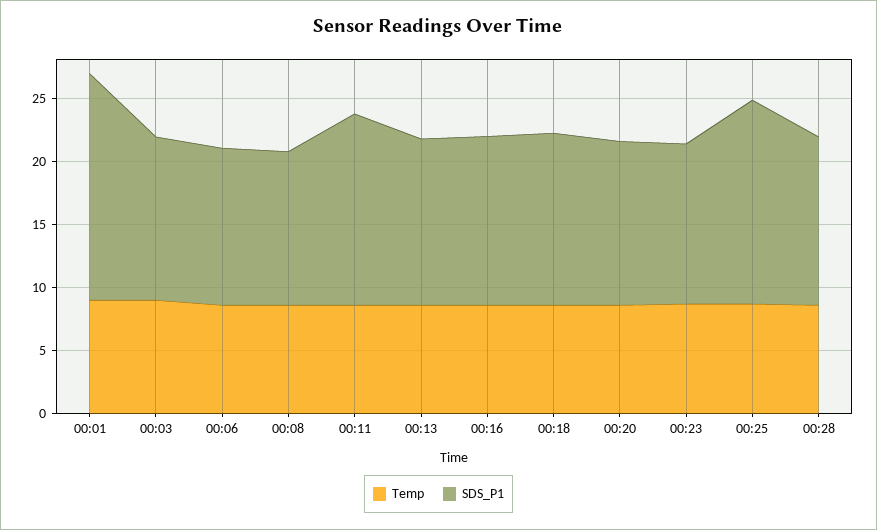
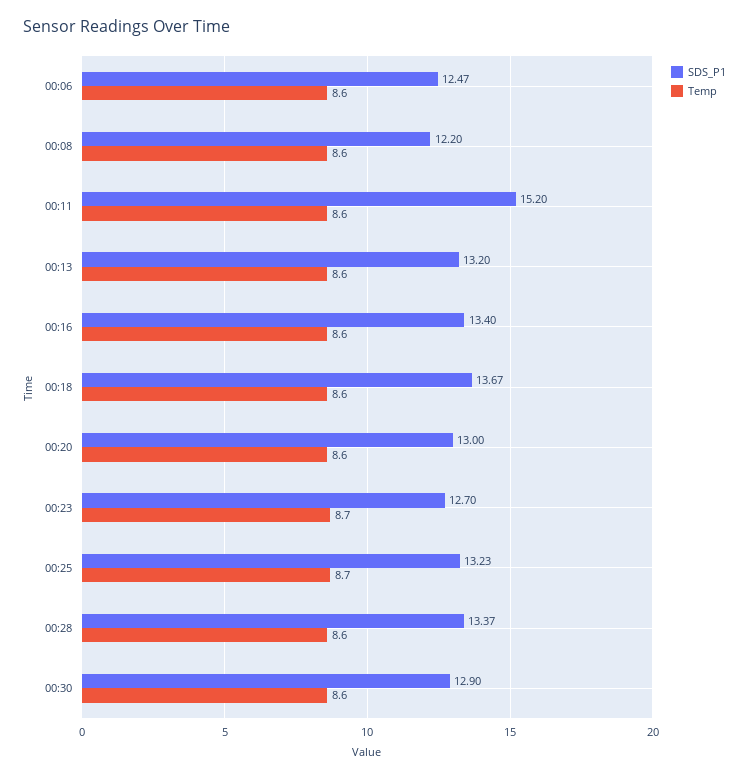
Temp, 00:01: 9 -> none
SDS_P1, 00:01: 18 -> none
Temp, 00:03: 9 -> none
SDS_P1, 00:03: 13 -> none
SDS_P1, 00:25: 16 -> 13.23
SDS_P1, 00:30: none -> 12.9
Temp, 00:30: none -> 8.6

